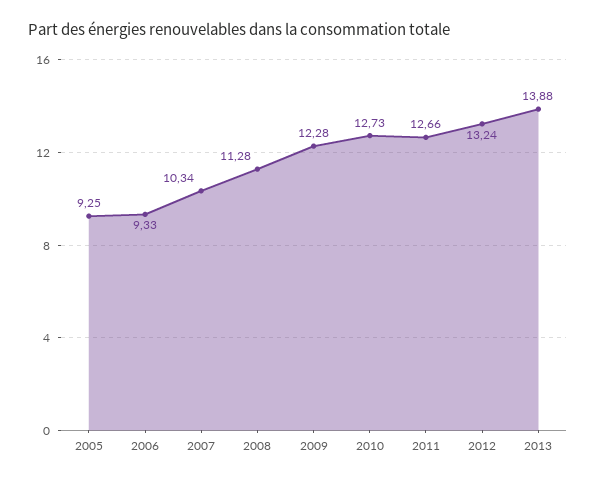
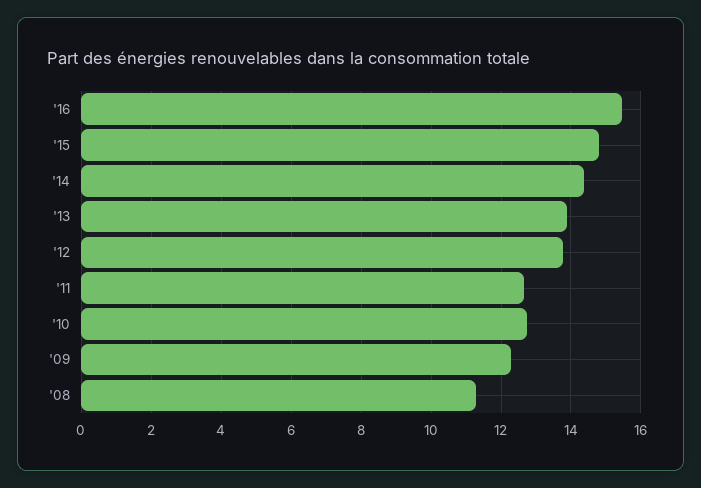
2005: 9.25 -> none
2006: 9.33 -> none
2007: 10.34 -> none
2012: 13.24 -> 13.8
'16: none -> 15.4
'15: none -> 14.8
'14: none -> 14.4

